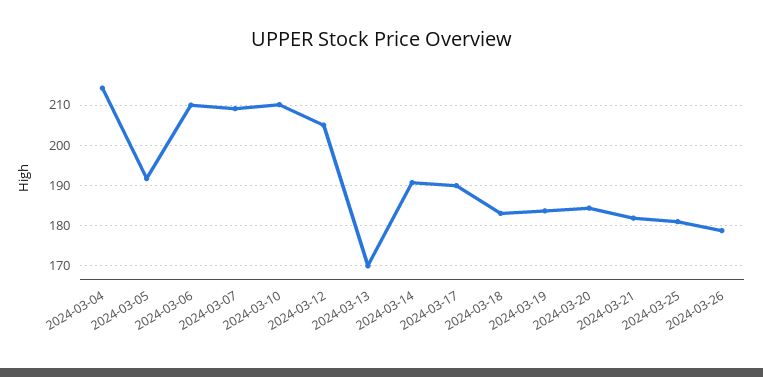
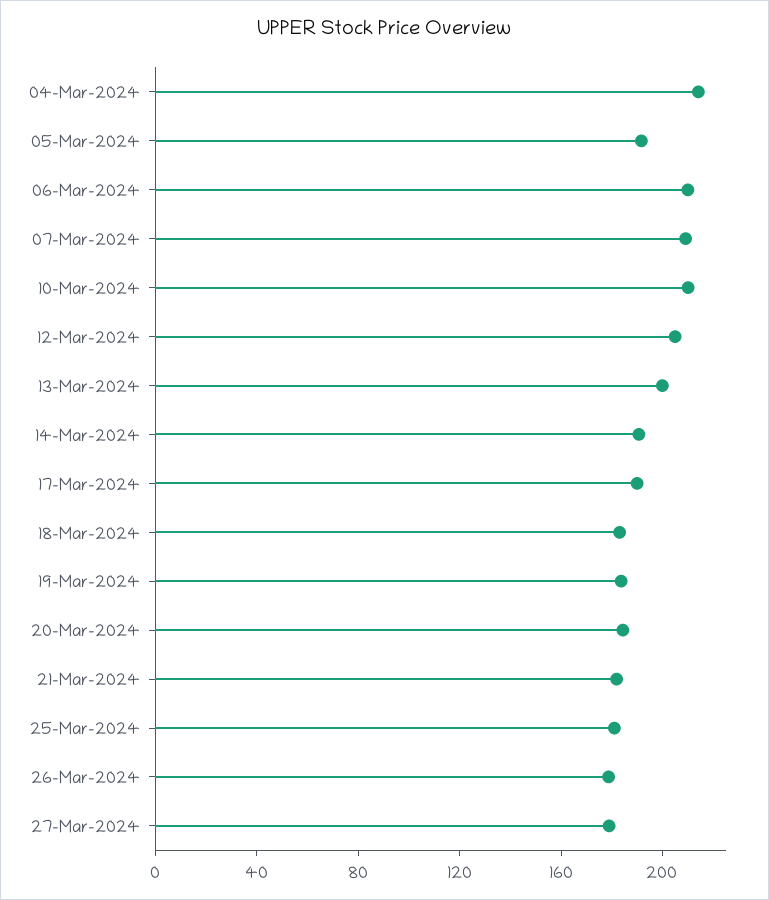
2024-03-13: 170 -> 200
27-Mar-2024: none -> 180

